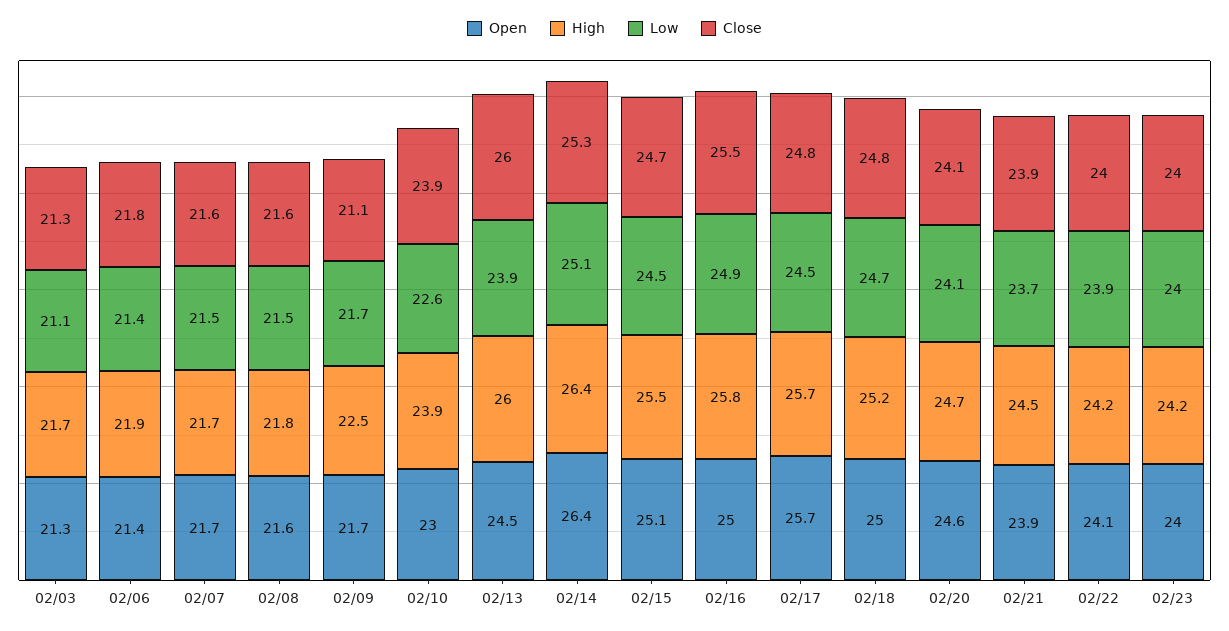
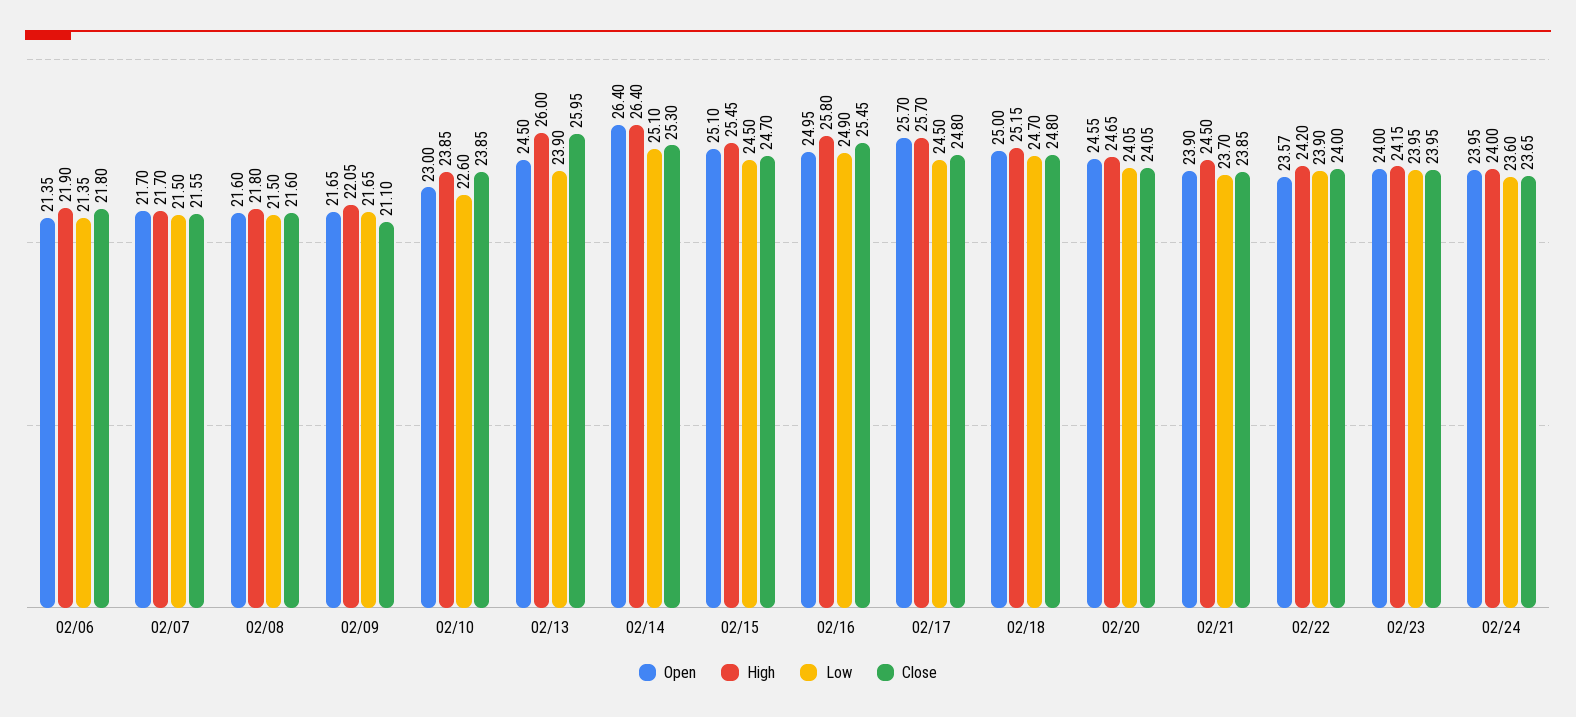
Open, 02/03: 21.3 -> none
High, 02/03: 21.7 -> none
Low, 02/03: 21.1 -> none
Close, 02/03: 21.3 -> none
High, 02/09: 22.5 -> 22.05
Open, 02/22: 24.1 -> 23.57
Open, 02/24: none -> 23.95
High, 02/24: none -> 24
Low, 02/24: none -> 23.6
Close, 02/24: none -> 23.65

